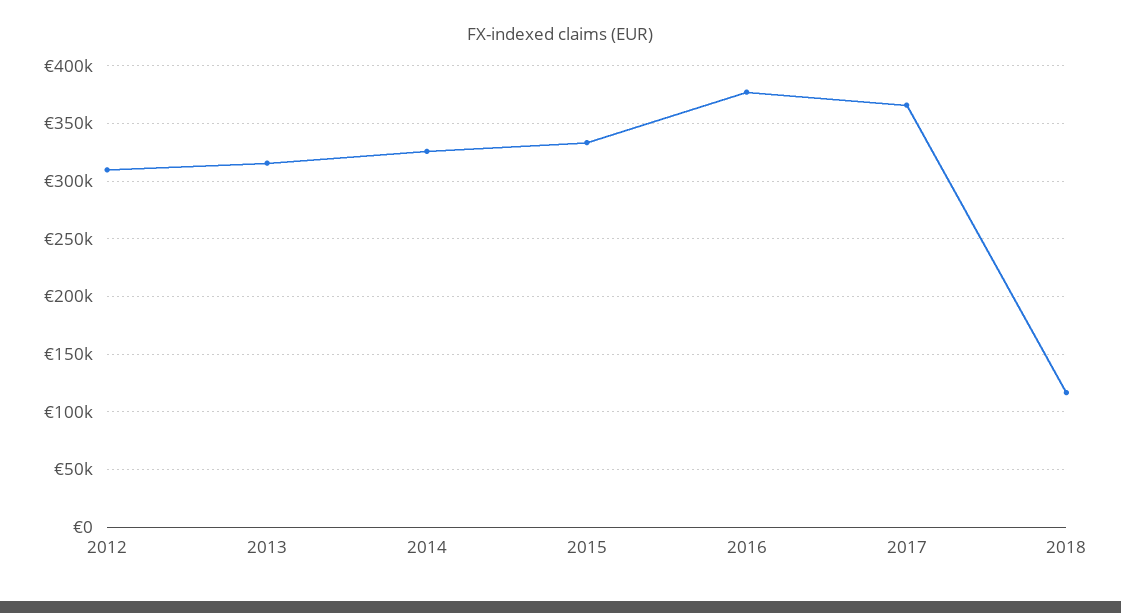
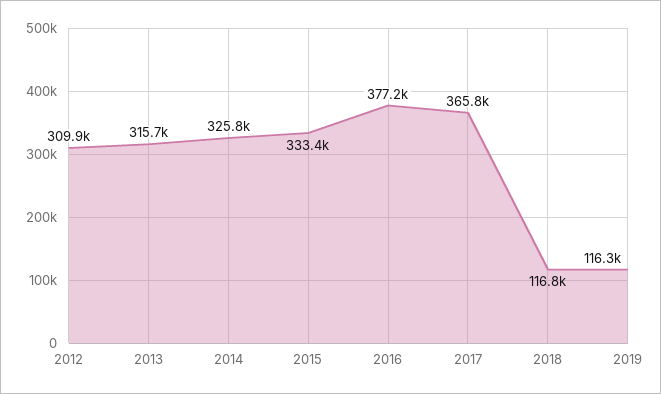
2019: none -> 116300

